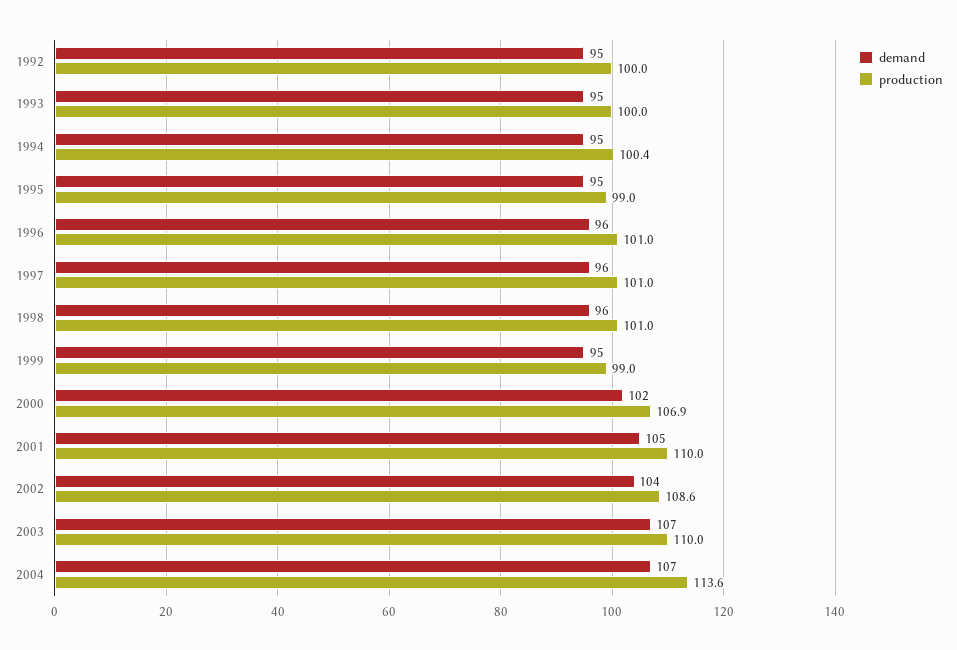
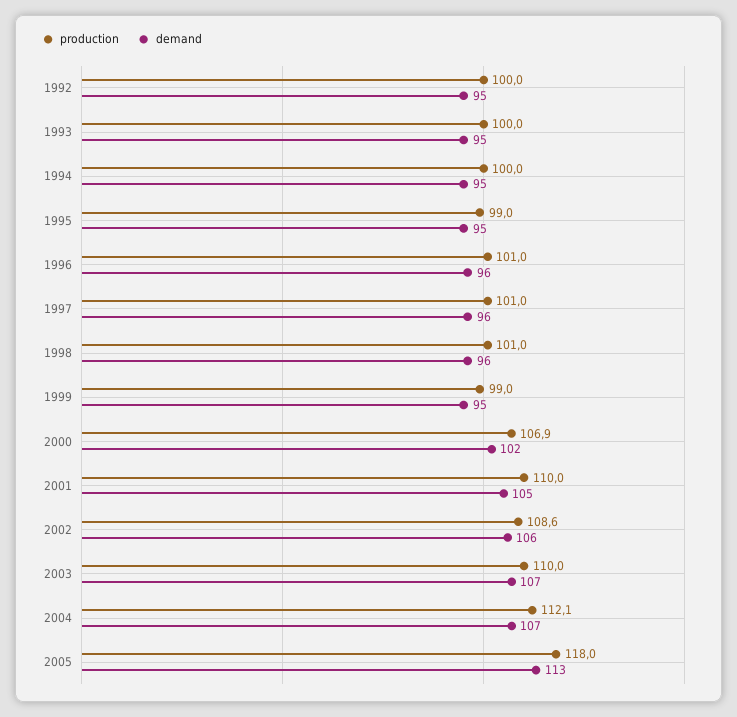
production, 1994: 100.4 -> 100
demand, 2002: 104 -> 106
production, 2004: 113.6 -> 112.1
production, 2005: none -> 118
demand, 2005: none -> 113

